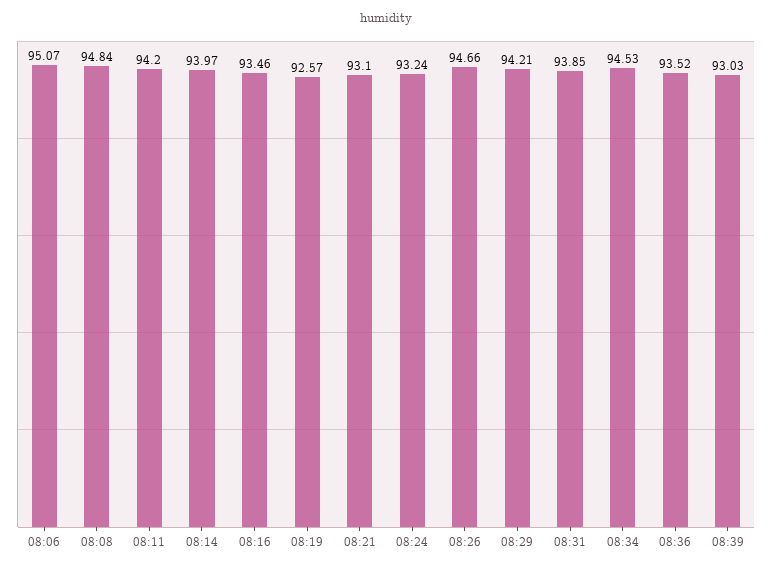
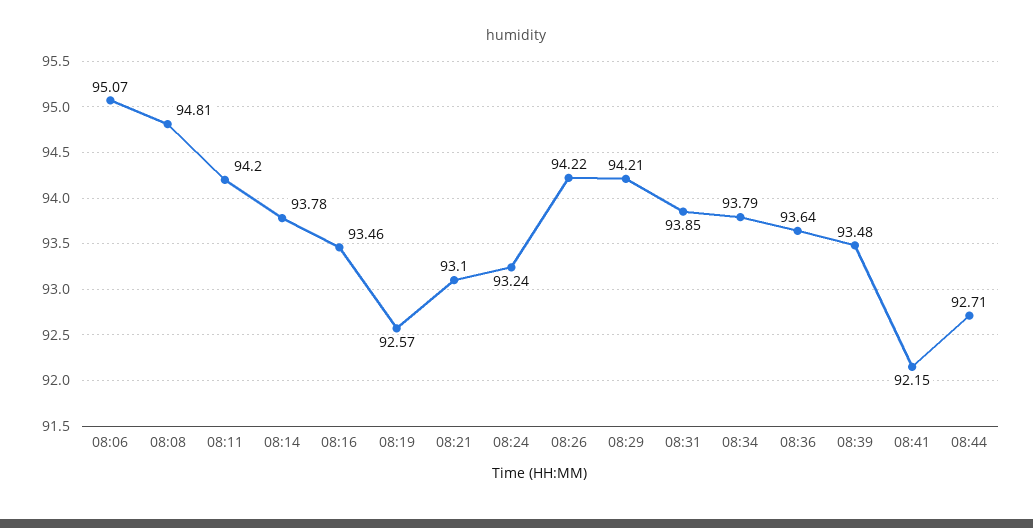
08:08: 94.84 -> 94.81
08:14: 93.97 -> 93.78
08:26: 94.66 -> 94.22
08:34: 94.53 -> 93.79
08:36: 93.52 -> 93.64
08:39: 93.03 -> 93.48
08:41: none -> 92.15
08:44: none -> 92.71

